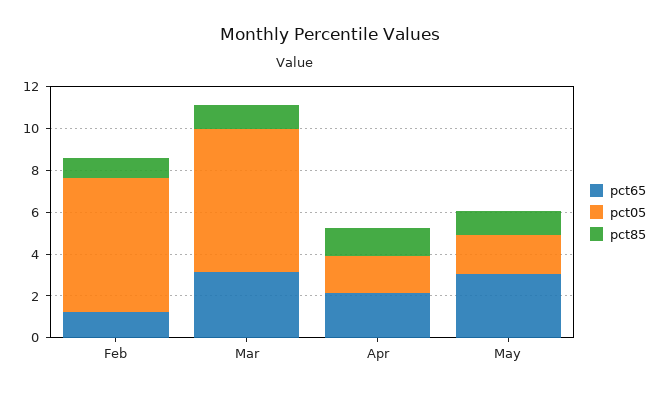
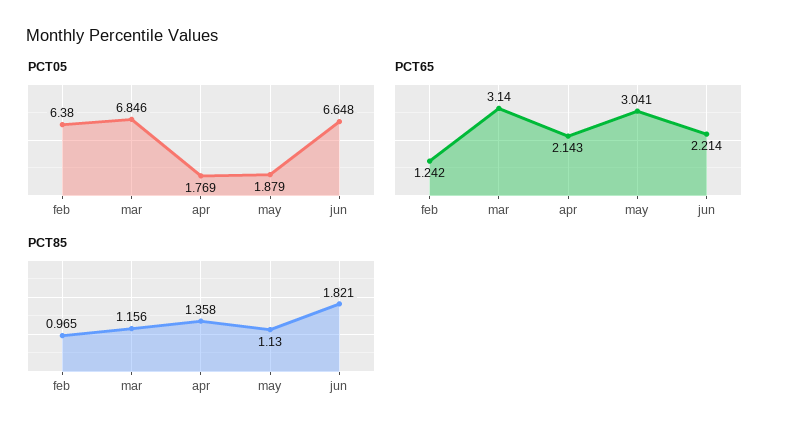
pct05, jun: none -> 6.648
pct65, jun: none -> 2.214
pct85, jun: none -> 1.821

